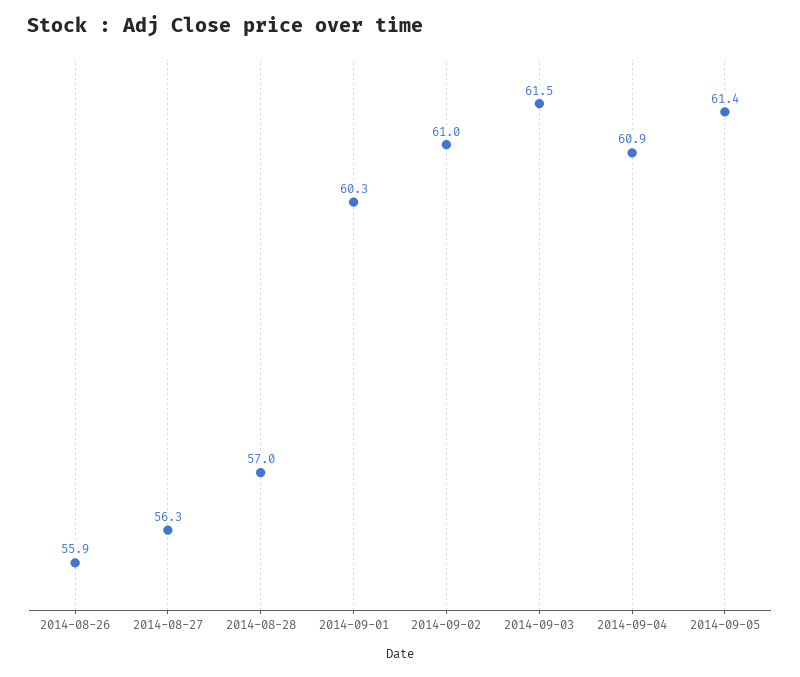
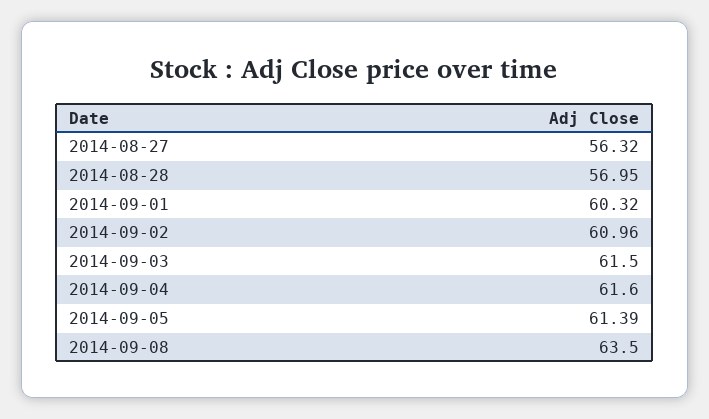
2014-08-26: 55.9 -> none
2014-09-04: 60.9 -> 61.6
2014-09-08: none -> 63.5

